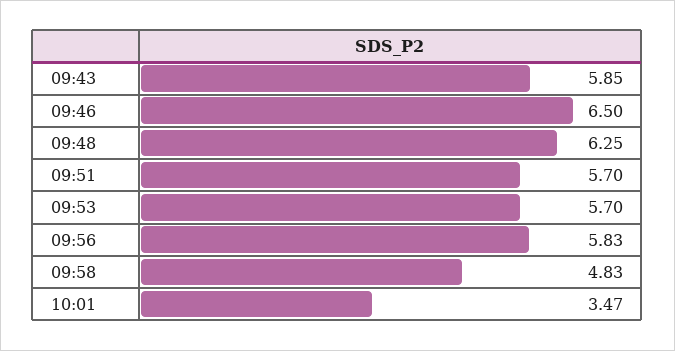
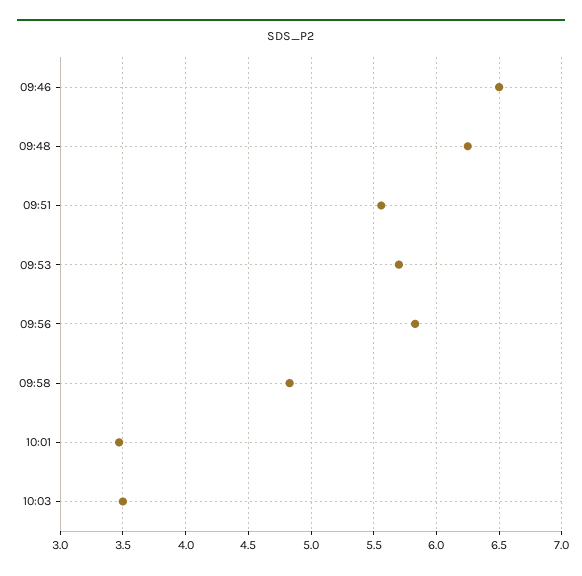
09:43: 5.85 -> none
09:51: 5.7 -> 5.55
10:03: none -> 3.5

